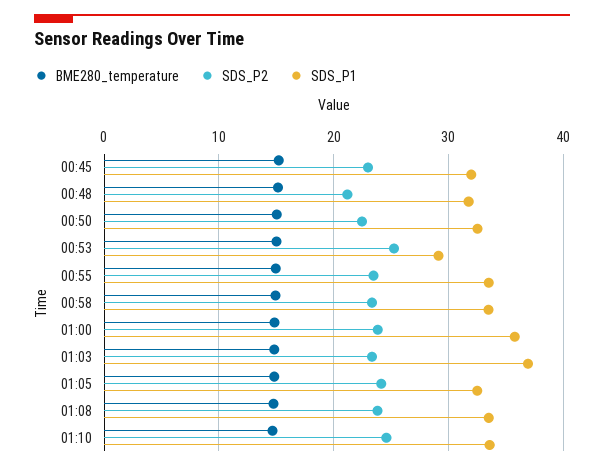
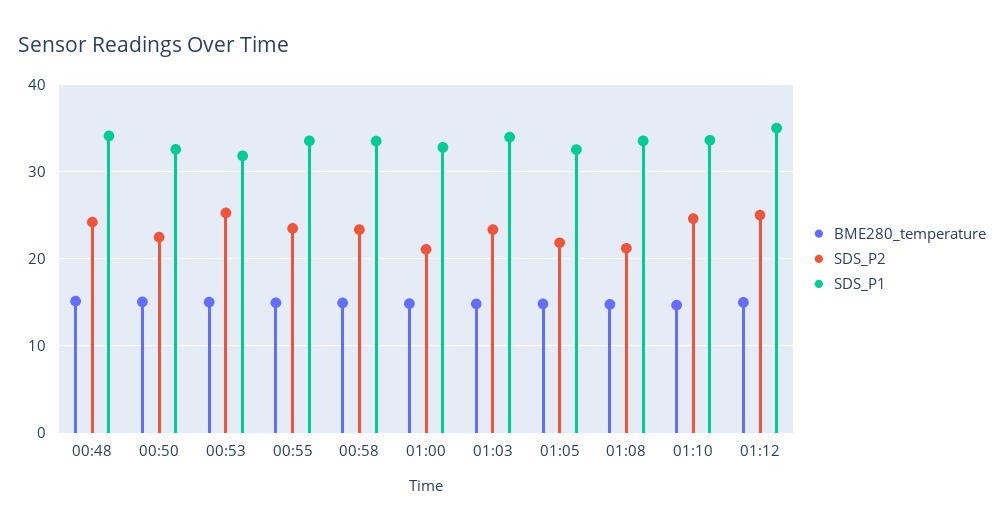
BME280_temperature, 00:45: 15 -> none
SDS_P2, 00:45: 23 -> none
SDS_P1, 00:45: 32 -> none
SDS_P2, 00:48: 21 -> 24
SDS_P1, 00:48: 32 -> 34
SDS_P1, 00:53: 29 -> 32
SDS_P2, 01:00: 24 -> 21
SDS_P1, 01:00: 36 -> 33
SDS_P1, 01:03: 37 -> 34
SDS_P2, 01:05: 24 -> 22
SDS_P2, 01:08: 24 -> 21
BME280_temperature, 01:12: none -> 15
SDS_P2, 01:12: none -> 25
SDS_P1, 01:12: none -> 35

